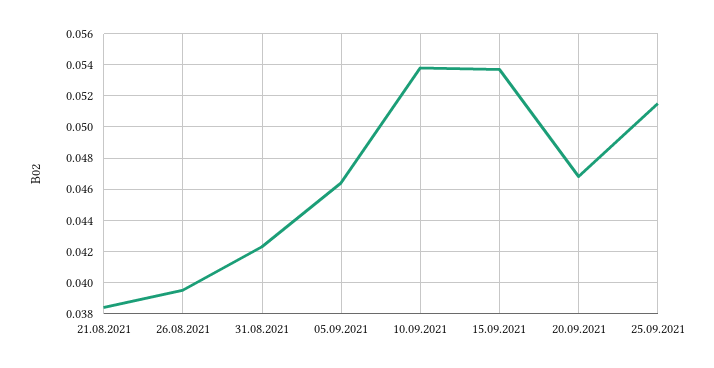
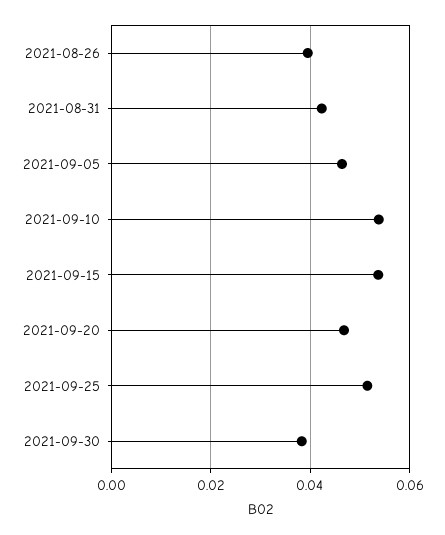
21.08.2021: 0.0385 -> none
2021-09-30: none -> 0.038

